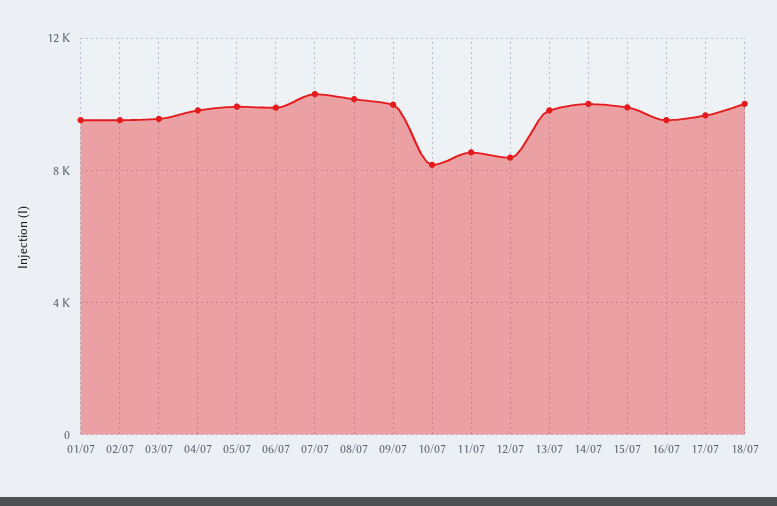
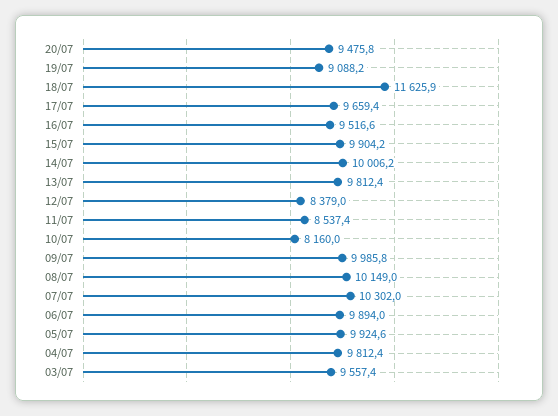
01/07: 9500 -> none
02/07: 9500 -> none
18/07: 10000 -> 11625.9
20/07: none -> 9475.8
19/07: none -> 9088.2

